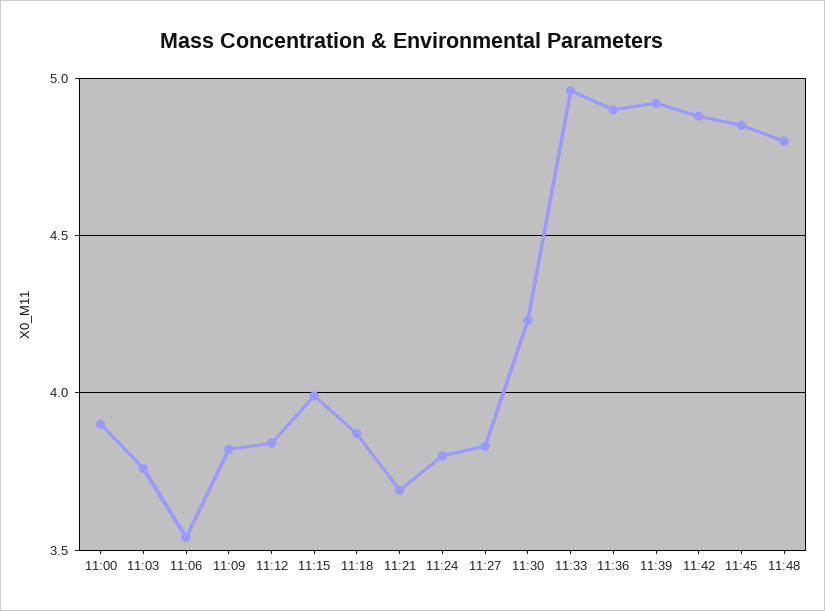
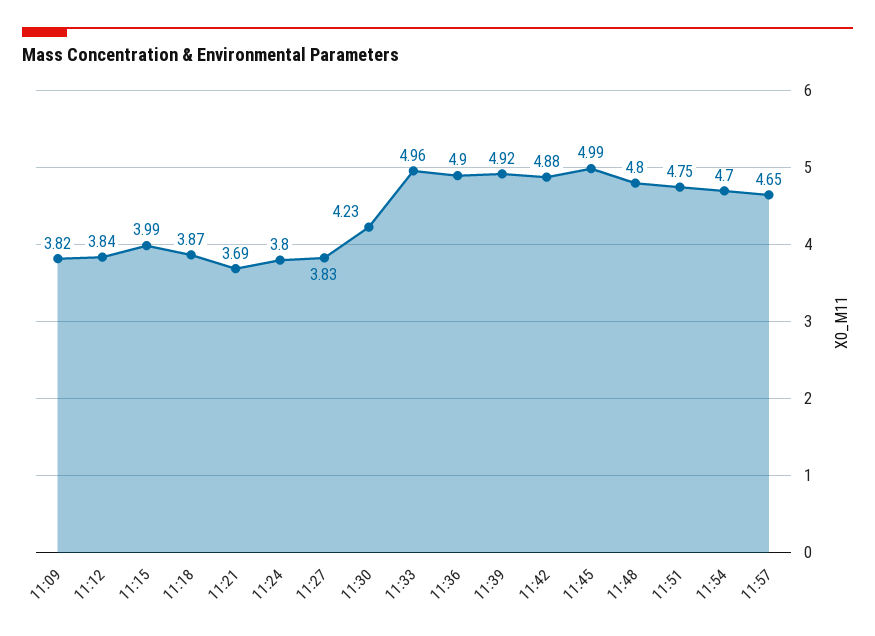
11:00: 3.9 -> none
11:03: 3.75 -> none
11:06: 3.55 -> none
11:45: 4.85 -> 4.99
11:51: none -> 4.75
11:54: none -> 4.7
11:57: none -> 4.65

